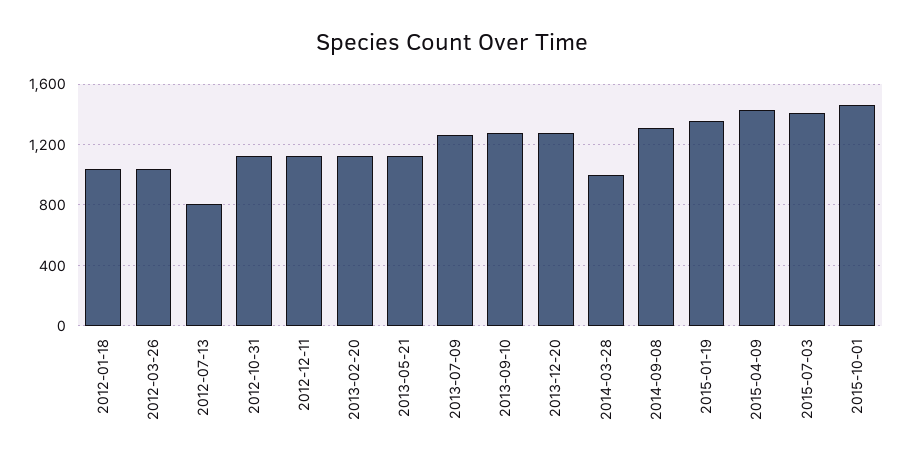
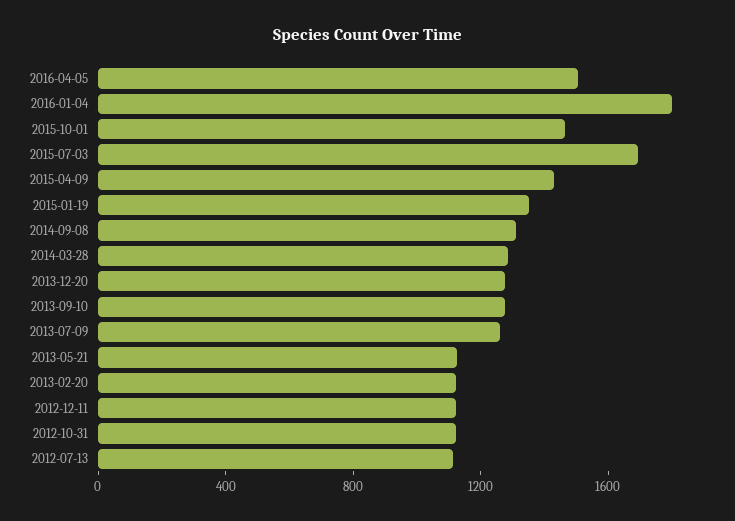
2012-01-18: 1050 -> none
2012-03-26: 1050 -> none
2012-07-13: 800 -> 1100
2014-03-28: 1000 -> 1300
2015-07-03: 1400 -> 1700
2016-04-05: none -> 1500
2016-01-04: none -> 1800

